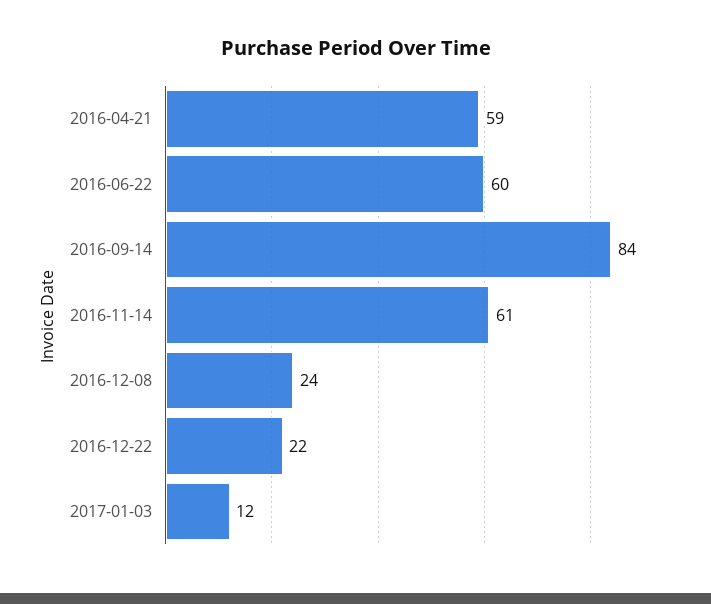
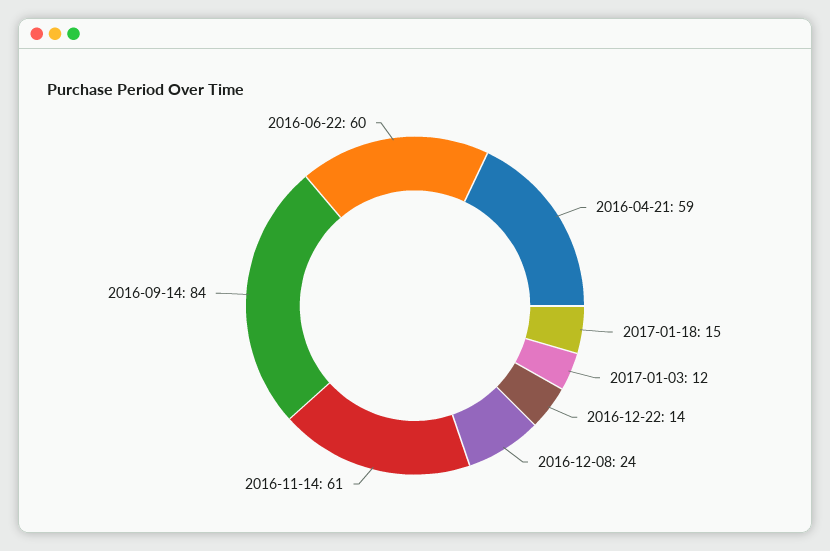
2016-12-22: 22 -> 14
2017-01-18: none -> 15

